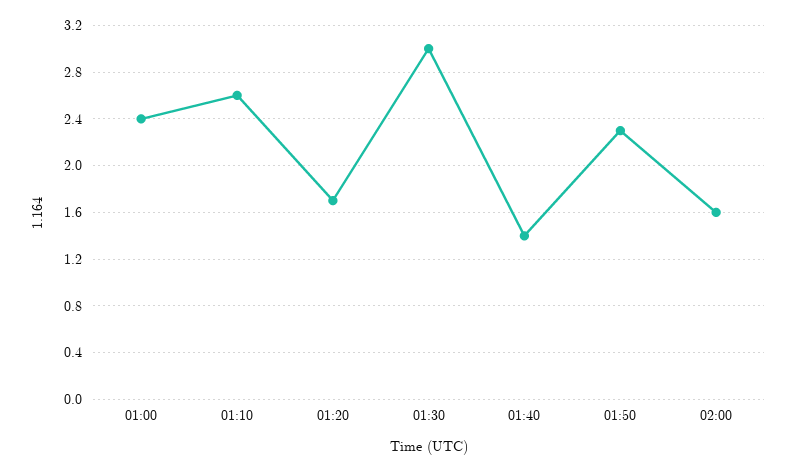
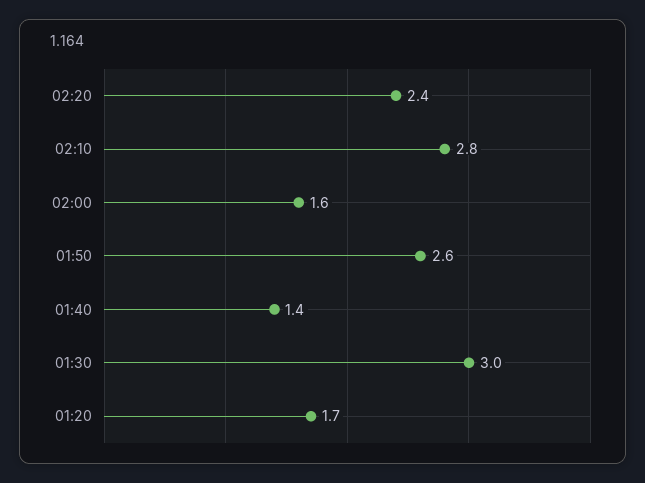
01:00: 2.4 -> none
01:10: 2.6 -> none
01:50: 2.3 -> 2.6
02:20: none -> 2.4
02:10: none -> 2.8

